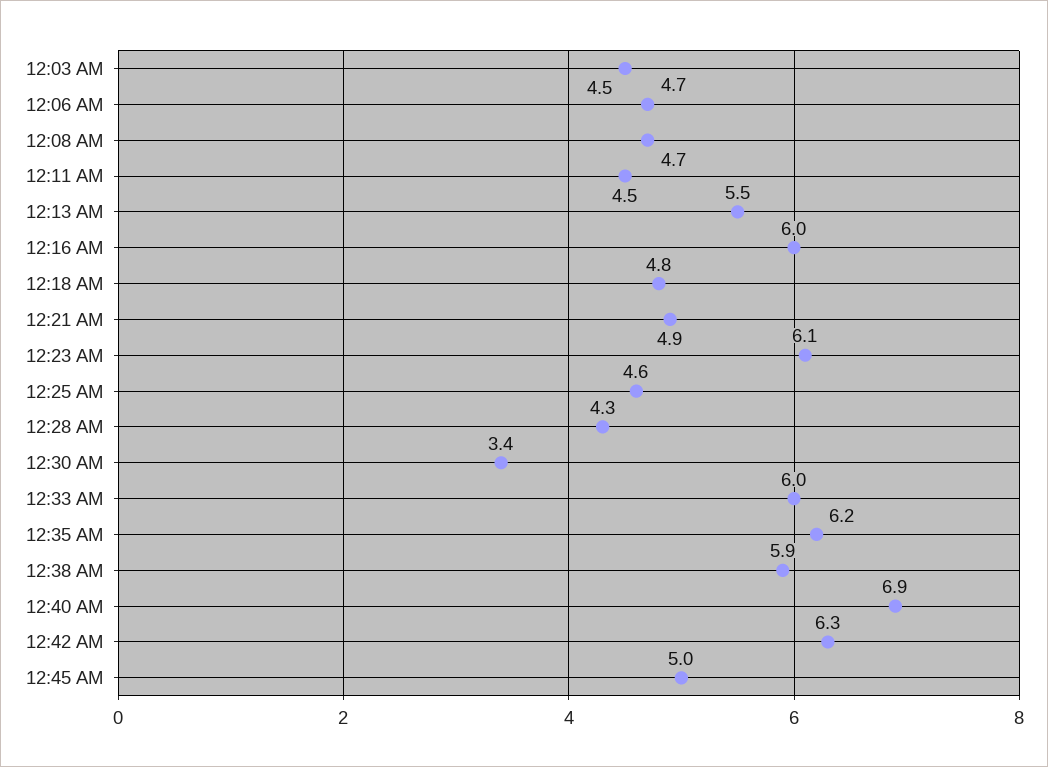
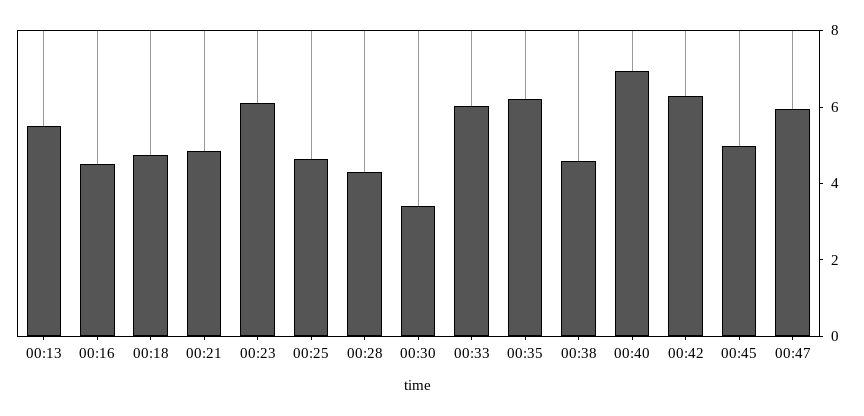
12:03 AM: 4.5 -> none
12:06 AM: 4.7 -> none
12:08 AM: 4.7 -> none
12:11 AM: 4.5 -> none
12:16 AM: 6 -> 4.5
12:38 AM: 5.9 -> 4.5
00:47: none -> 6

